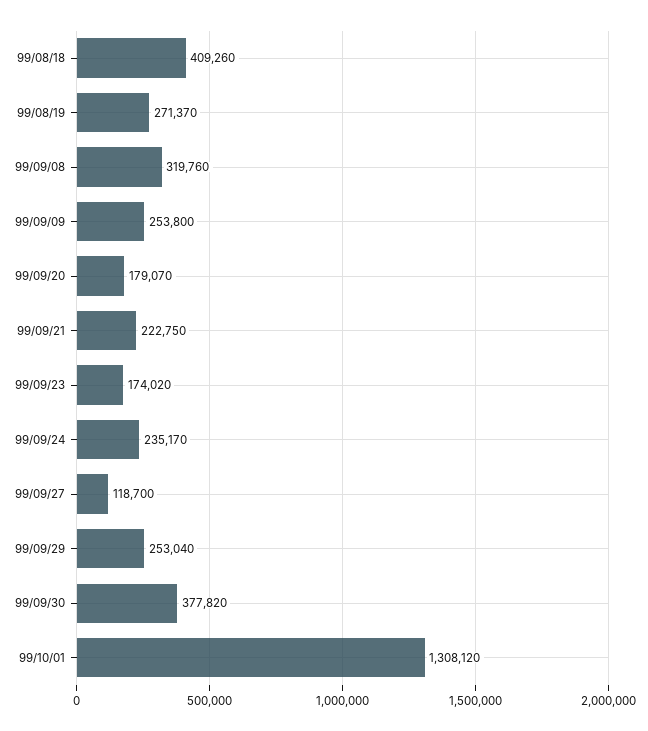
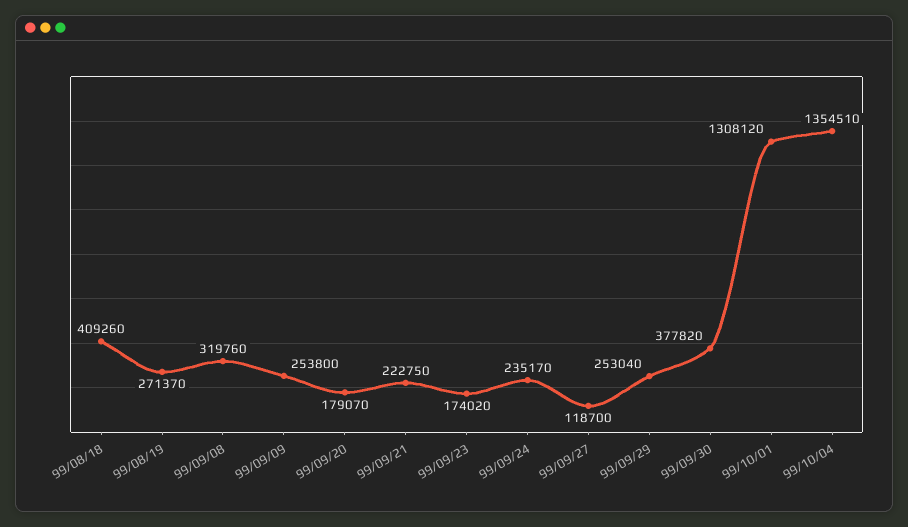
99/10/04: none -> 1354510

